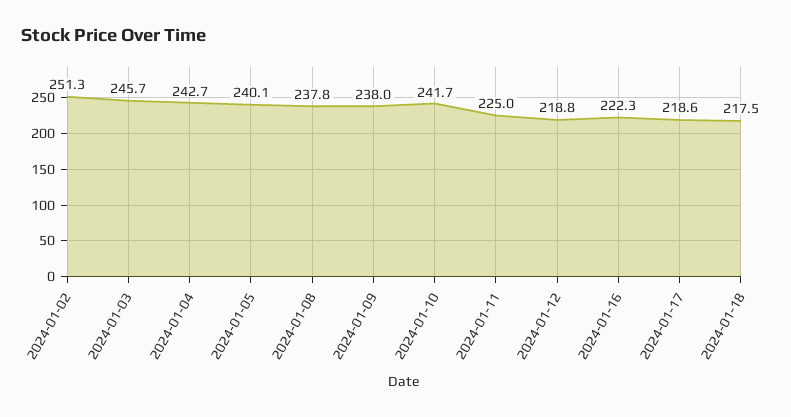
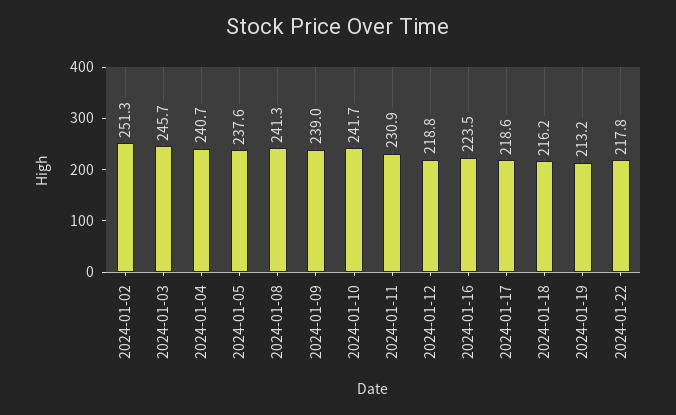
2024-01-04: 242.7 -> 240.7
2024-01-05: 240.1 -> 237.6
2024-01-08: 237.8 -> 241.3
2024-01-09: 238 -> 239
2024-01-11: 225 -> 230.9
2024-01-16: 222.3 -> 223.5
2024-01-18: 217.5 -> 216.2
2024-01-19: none -> 213.2
2024-01-22: none -> 217.8

